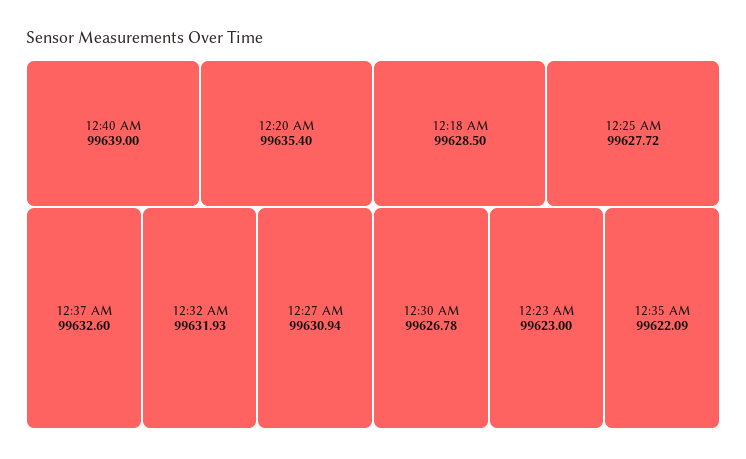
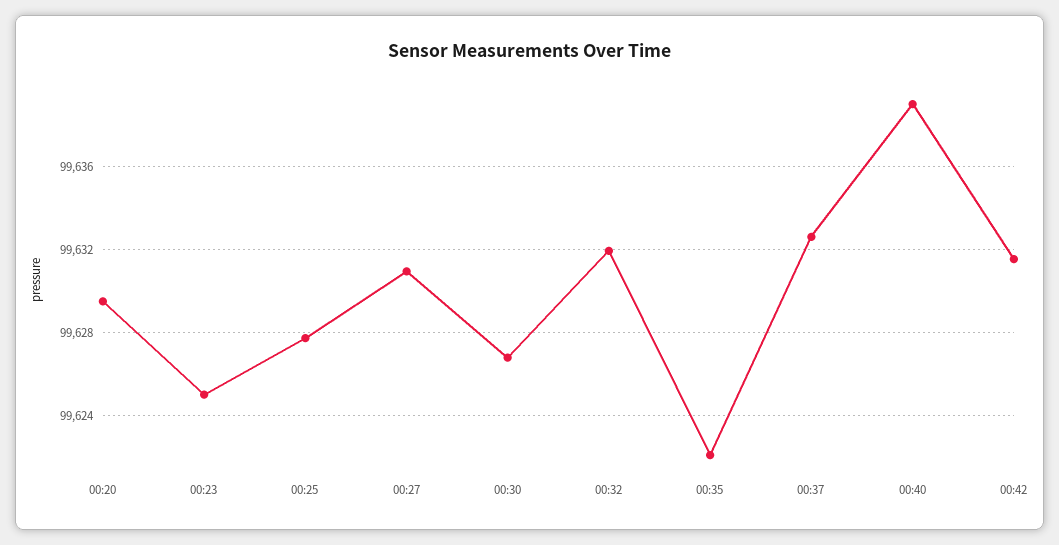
12:20 AM: 99635.4 -> 99629.5
12:18 AM: 99628.5 -> none
12:23 AM: 99623 -> 99625
00:42: none -> 99631.5

